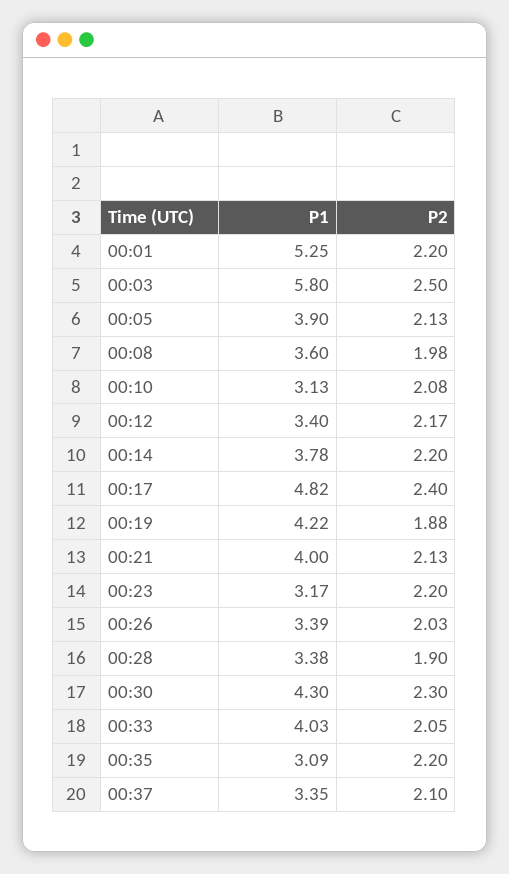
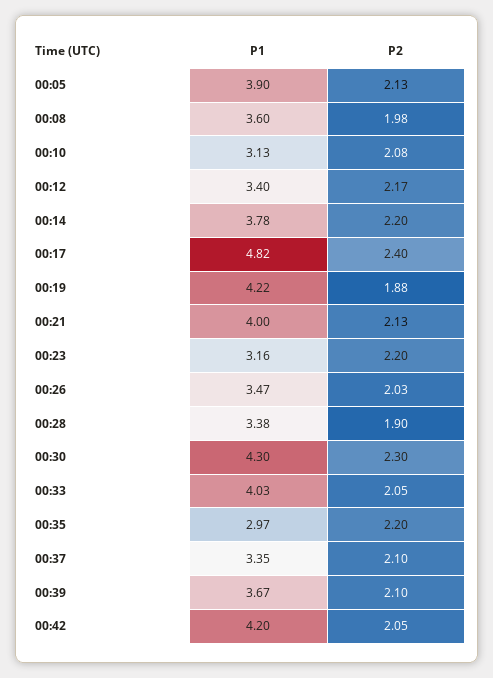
P1, 00:01: 5.25 -> none
P2, 00:01: 2.2 -> none
P1, 00:03: 5.8 -> none
P2, 00:03: 2.5 -> none
P1, 00:23: 3.17 -> 3.16
P1, 00:26: 3.39 -> 3.47
P1, 00:35: 3.09 -> 2.97
P1, 00:39: none -> 3.67
P2, 00:39: none -> 2.1
P1, 00:42: none -> 4.2
P2, 00:42: none -> 2.05

